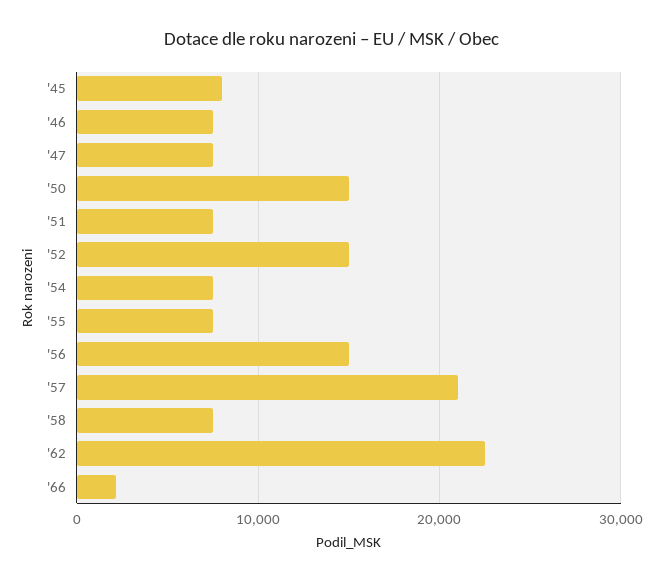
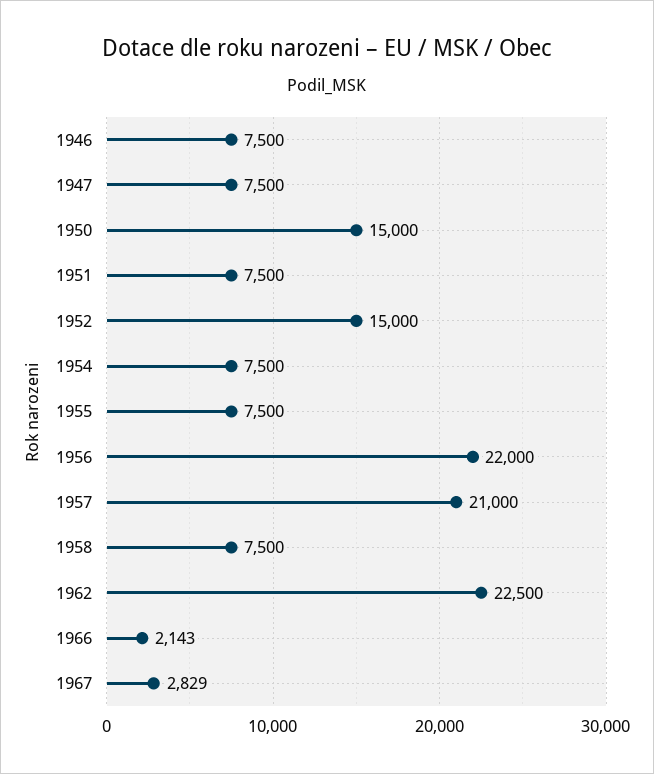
'45: 8000 -> none
'56: 15000 -> 22000
1967: none -> 2829

